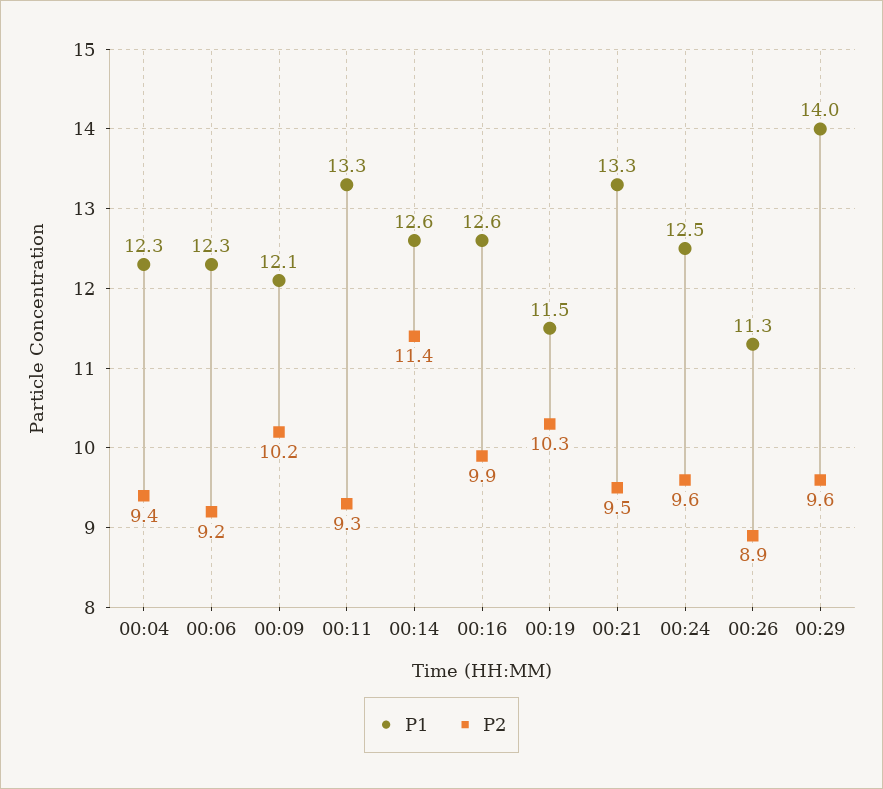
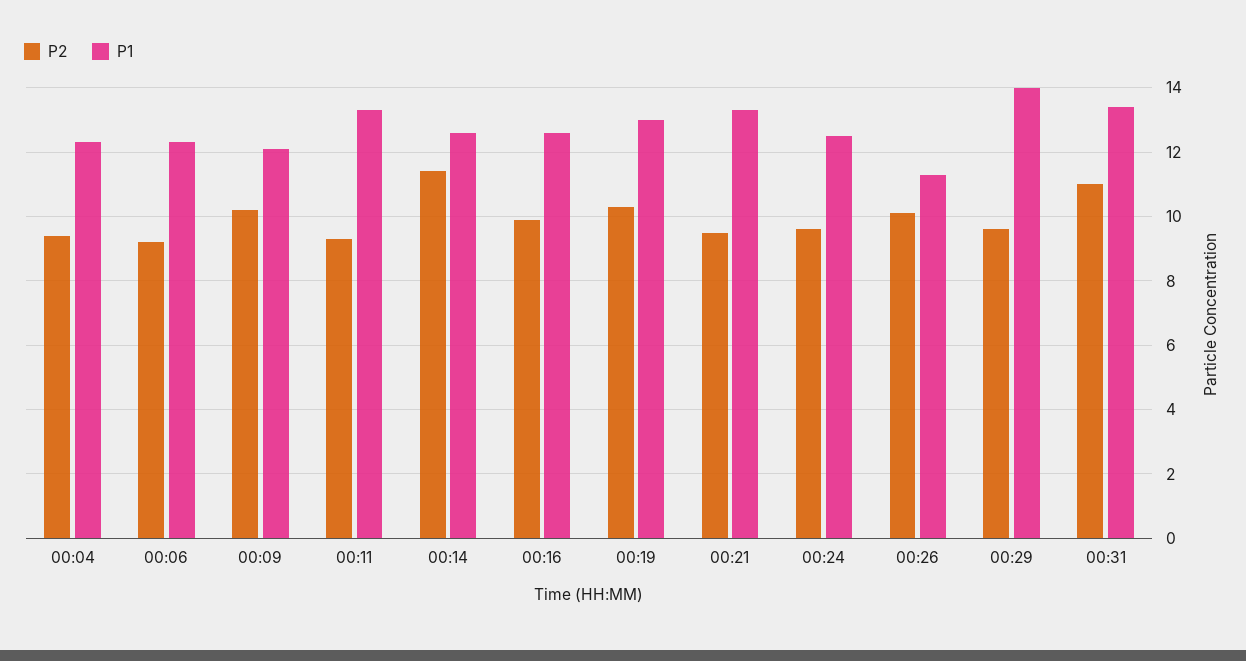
P1, 00:19: 11.5 -> 13
P2, 00:26: 8.9 -> 10
P2, 00:31: none -> 11
P1, 00:31: none -> 13.5

